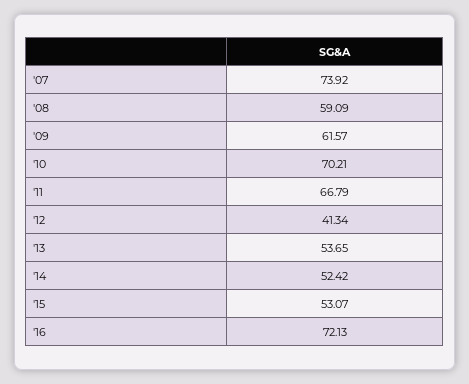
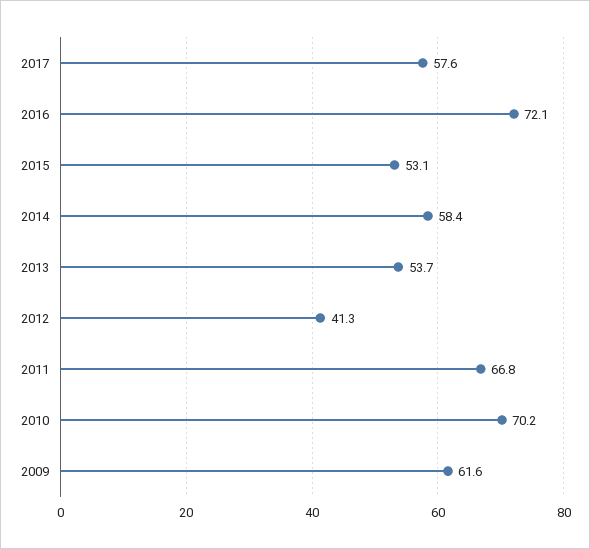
'07: 73.92 -> none
'08: 59.09 -> none
'14: 52.42 -> 58.4
2017: none -> 57.6

